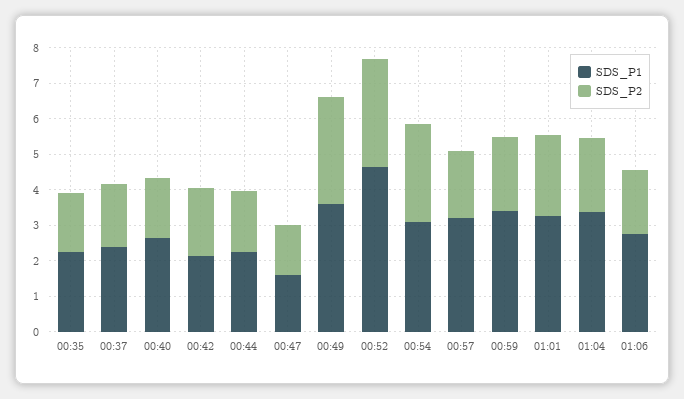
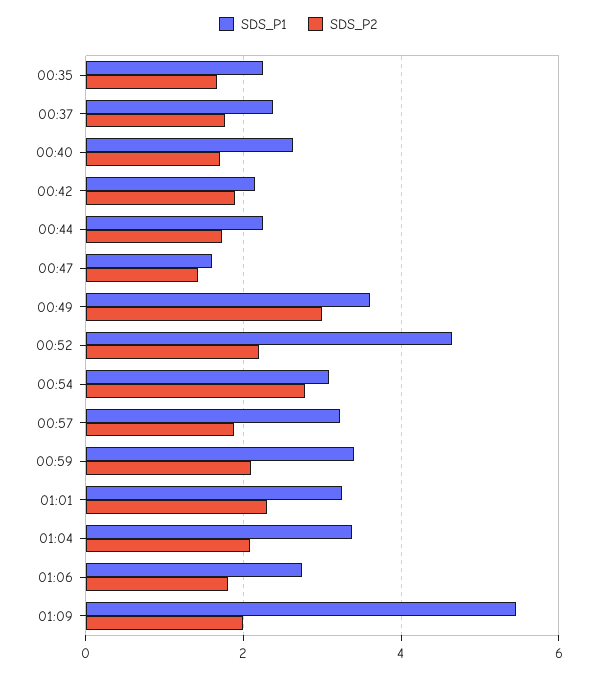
SDS_P2, 00:52: 3 -> 2.2
SDS_P1, 01:09: none -> 5.4
SDS_P2, 01:09: none -> 2

